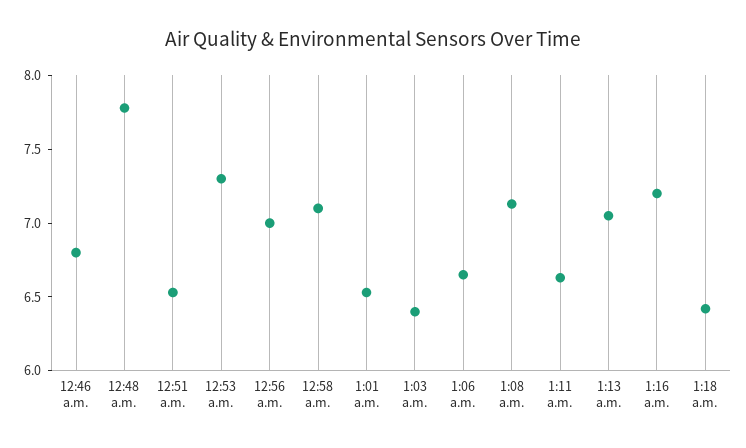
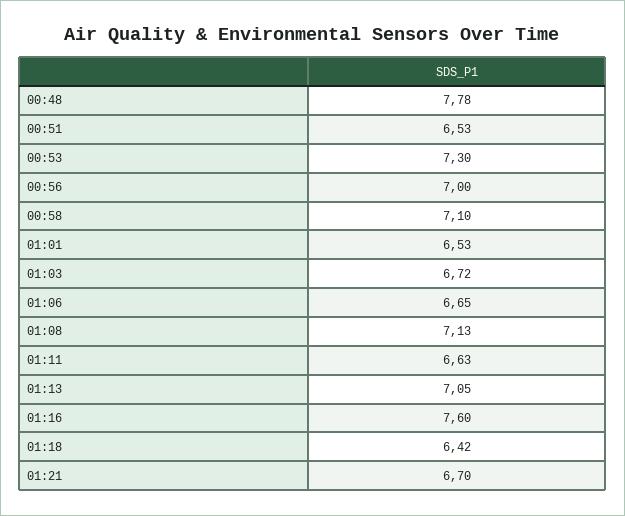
12:46 a.m.: 6.8 -> none
1:03 a.m.: 6.4 -> 6.72
1:16 a.m.: 7.2 -> 7.6
01:21: none -> 6.7

